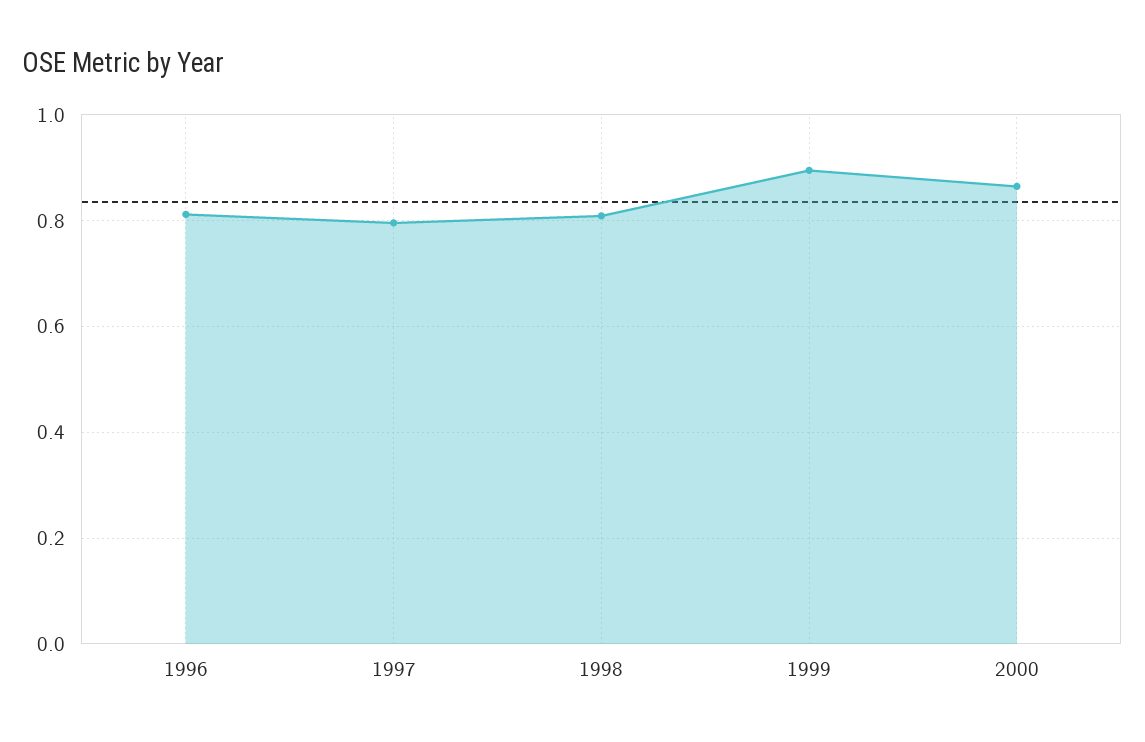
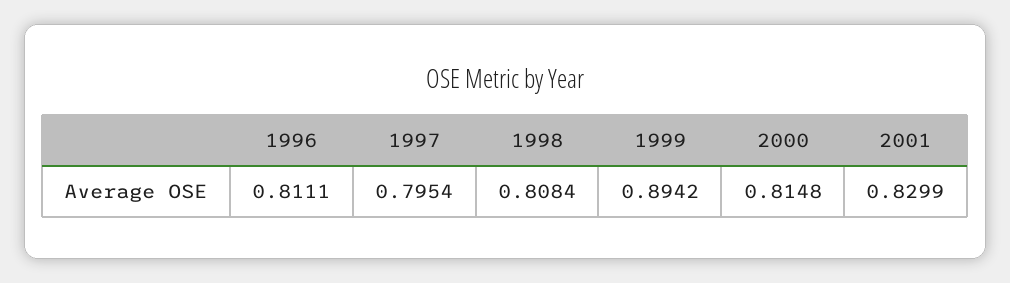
2000: 0.86 -> 0.8148
2001: none -> 0.8299

